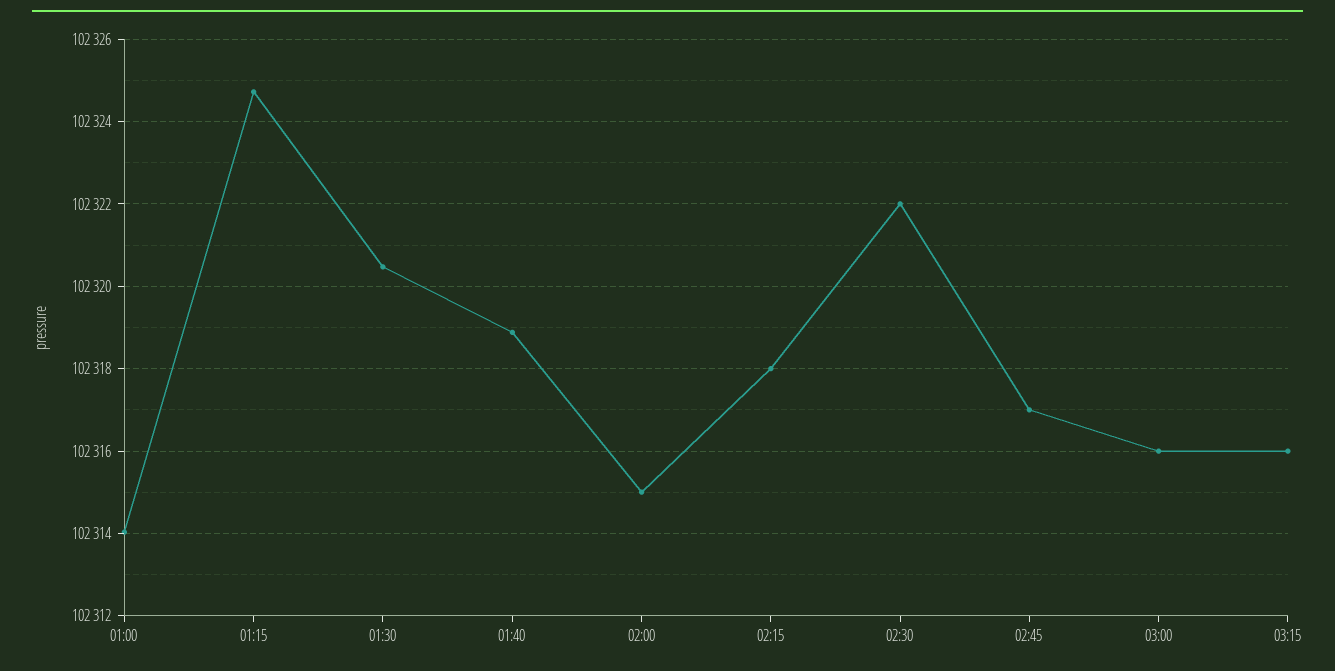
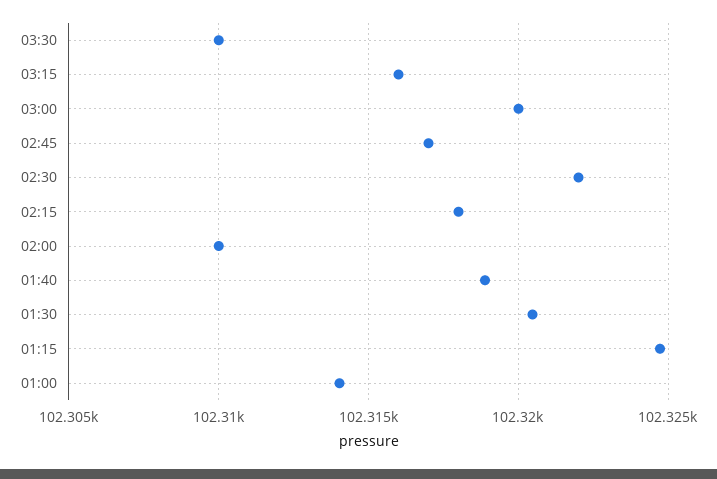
02:00: 102315 -> 102310
03:00: 102316 -> 102320
03:30: none -> 102310

